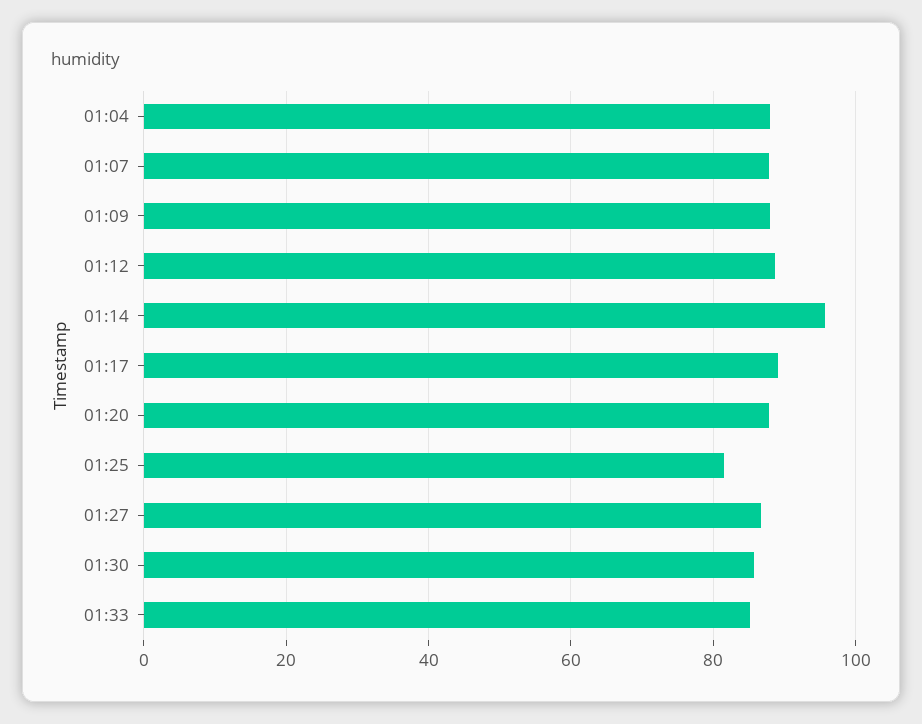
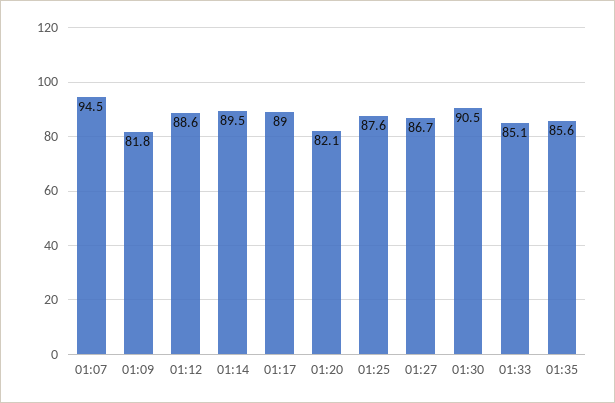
01:04: 88 -> none
01:07: 88 -> 94.5
01:09: 88 -> 81.8
01:14: 96 -> 89.5
01:20: 88 -> 82.1
01:25: 82 -> 87.6
01:30: 86 -> 90.5
01:35: none -> 85.6

